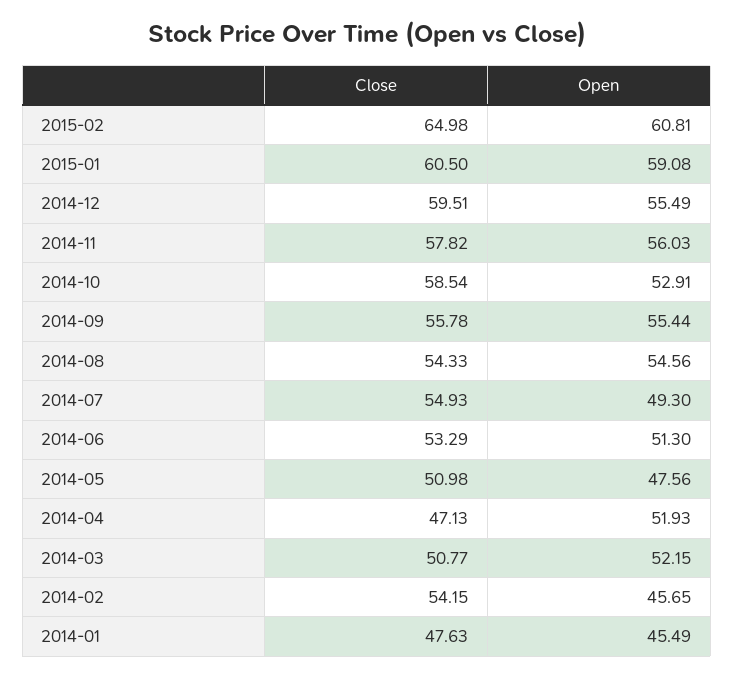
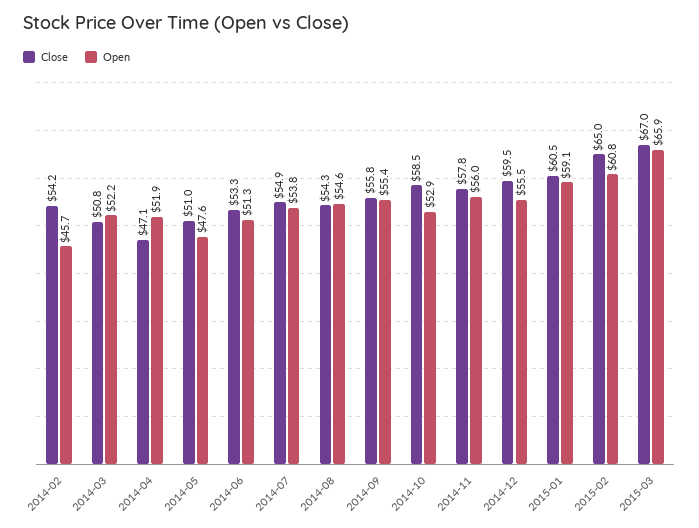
Open, 2014-07: 49.3 -> 53.8
Close, 2014-01: 47.63 -> none
Open, 2014-01: 45.49 -> none
Close, 2015-03: none -> 67
Open, 2015-03: none -> 65.9

